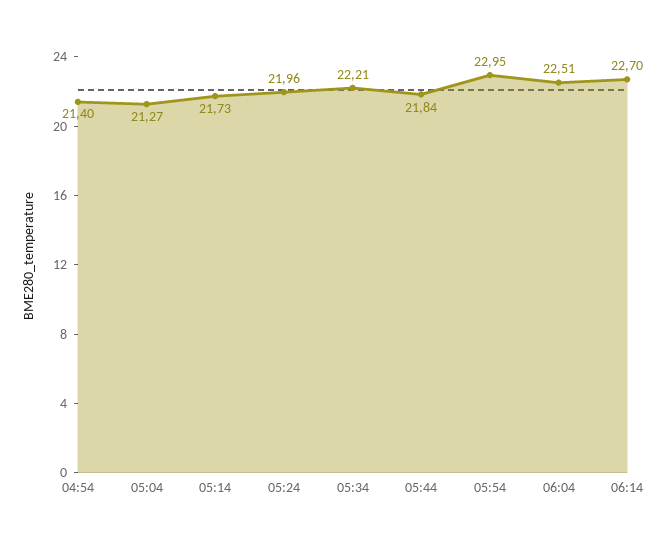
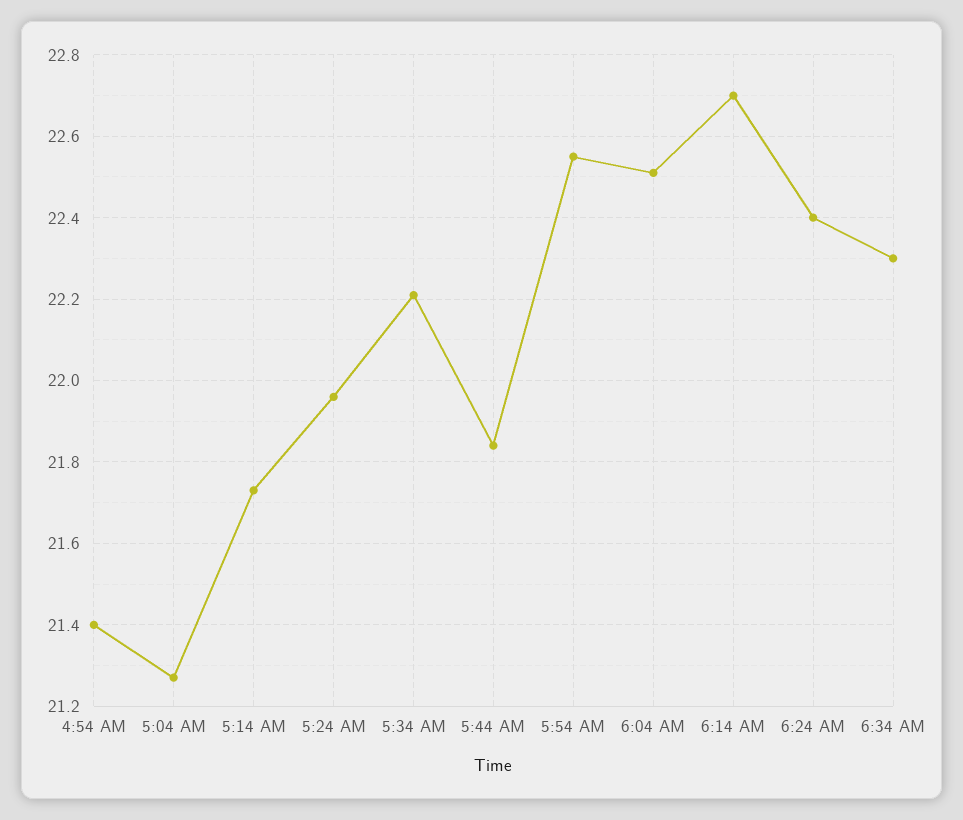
05:54: 22.95 -> 22.55
6:24 AM: none -> 22.4
6:34 AM: none -> 22.3

